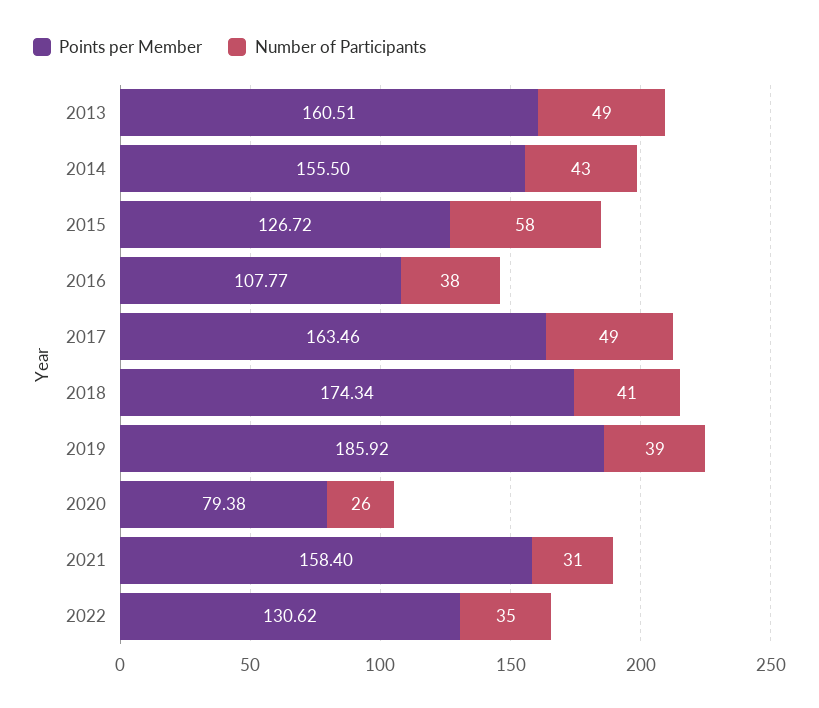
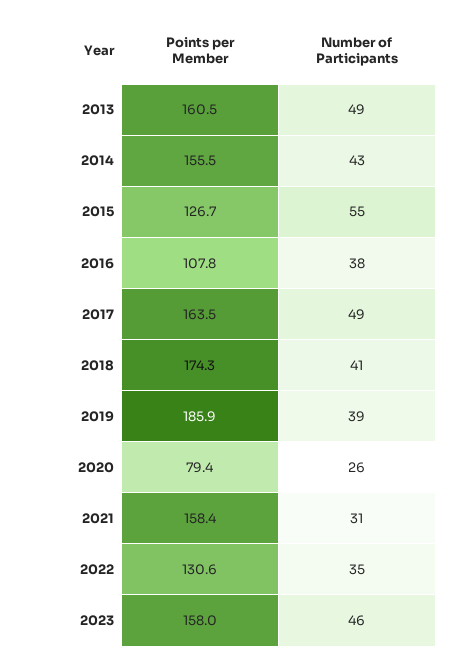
Number of Participants, 2015: 58 -> 55
Points per Member, 2023: none -> 158
Number of Participants, 2023: none -> 46

